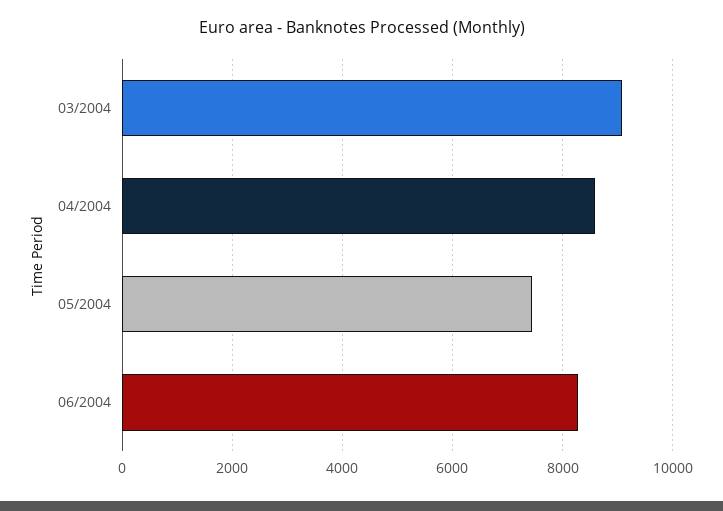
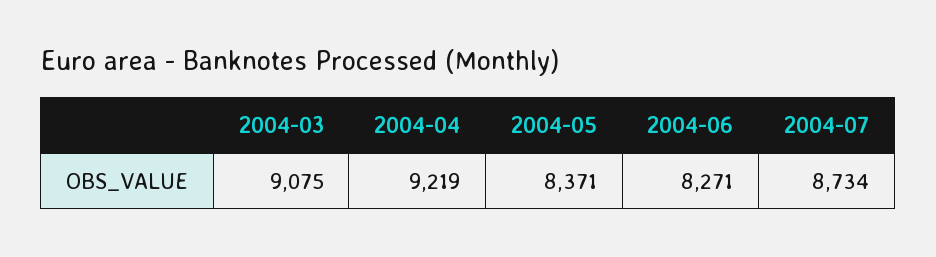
04/2004: 8600 -> 9219
05/2004: 7400 -> 8371
2004-07: none -> 8734

